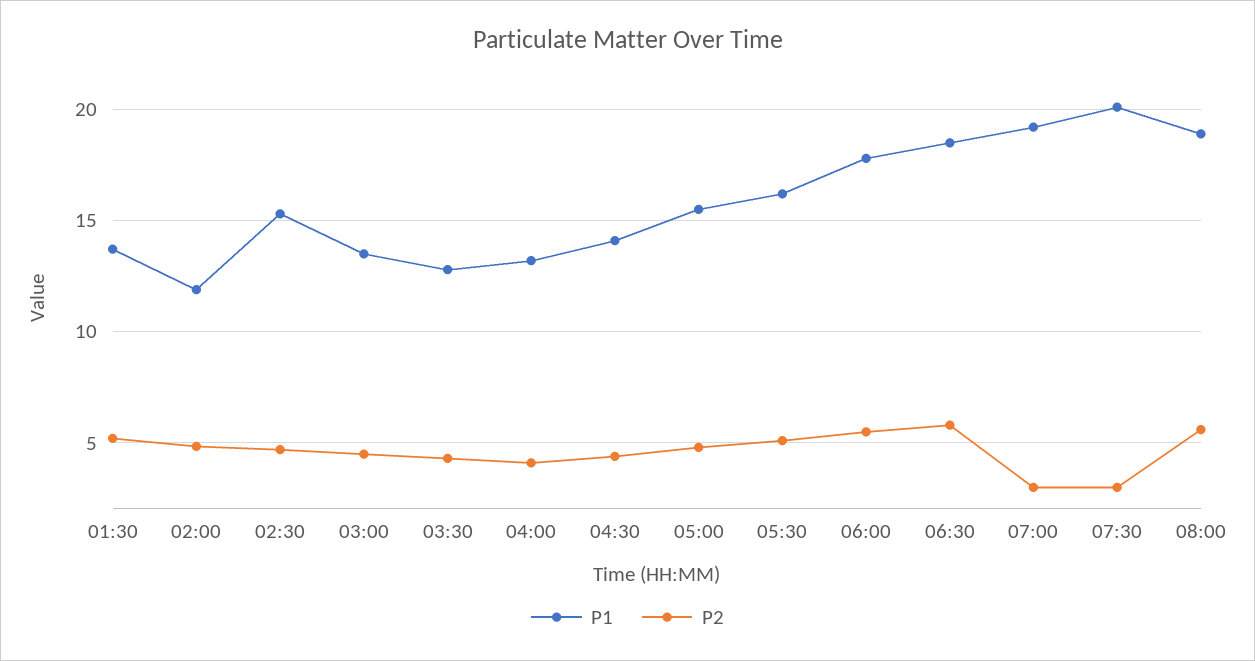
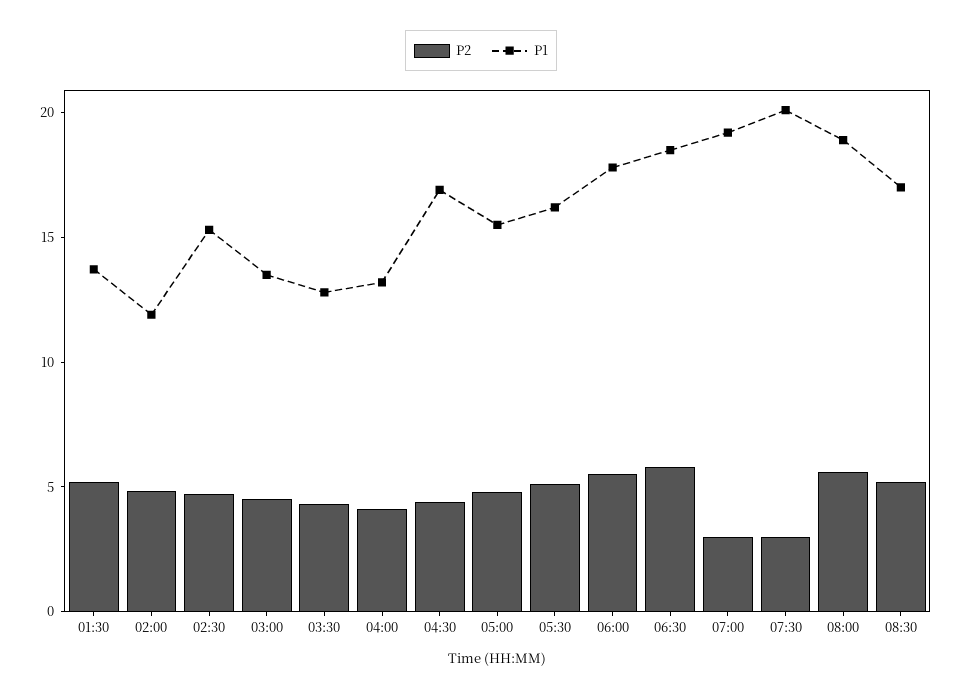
P1, 04:30: 14 -> 17
P2, 08:30: none -> 5
P1, 08:30: none -> 17

